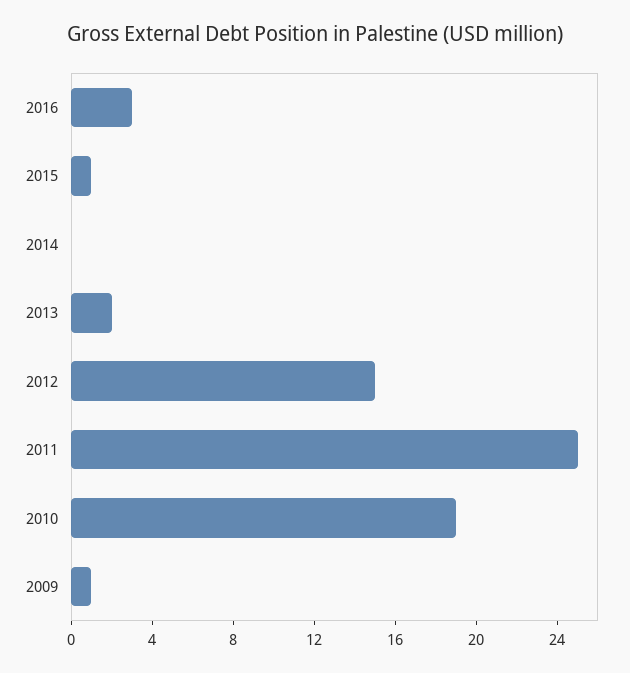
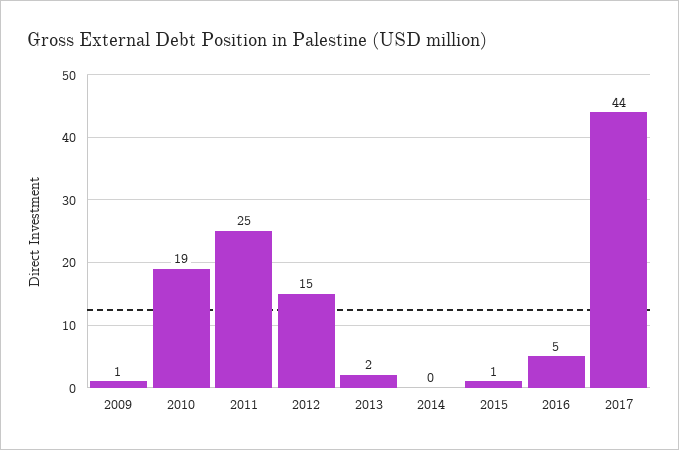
2016: 3 -> 5
2017: none -> 44

